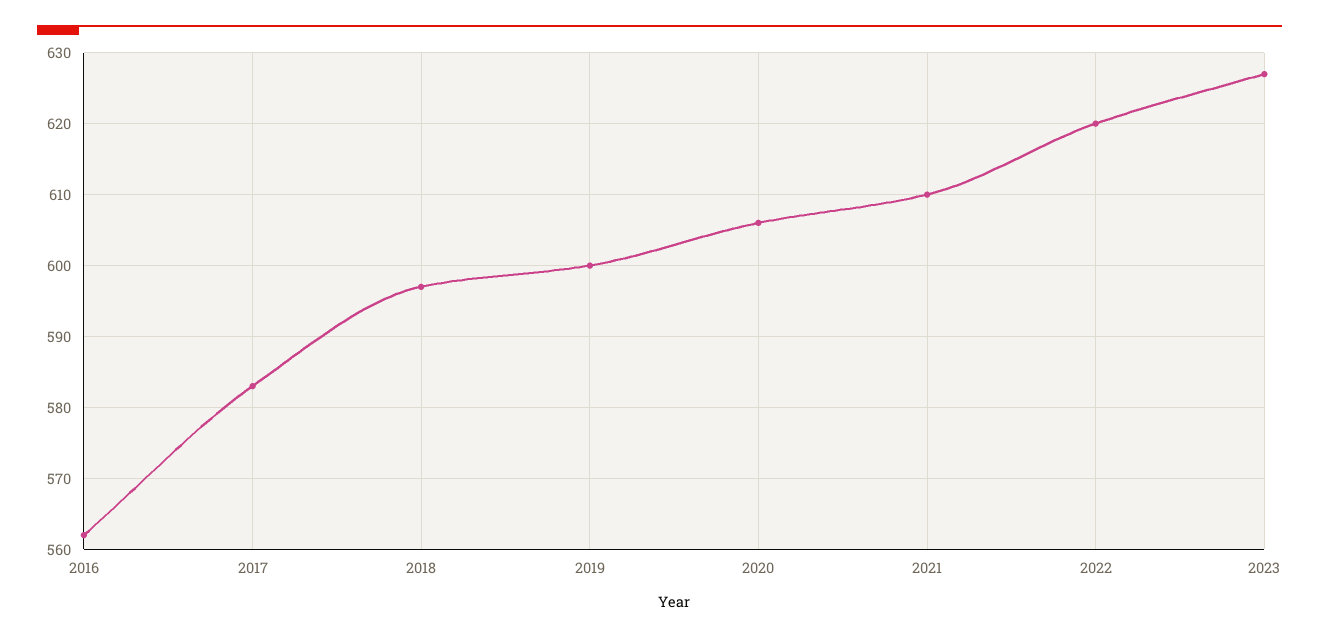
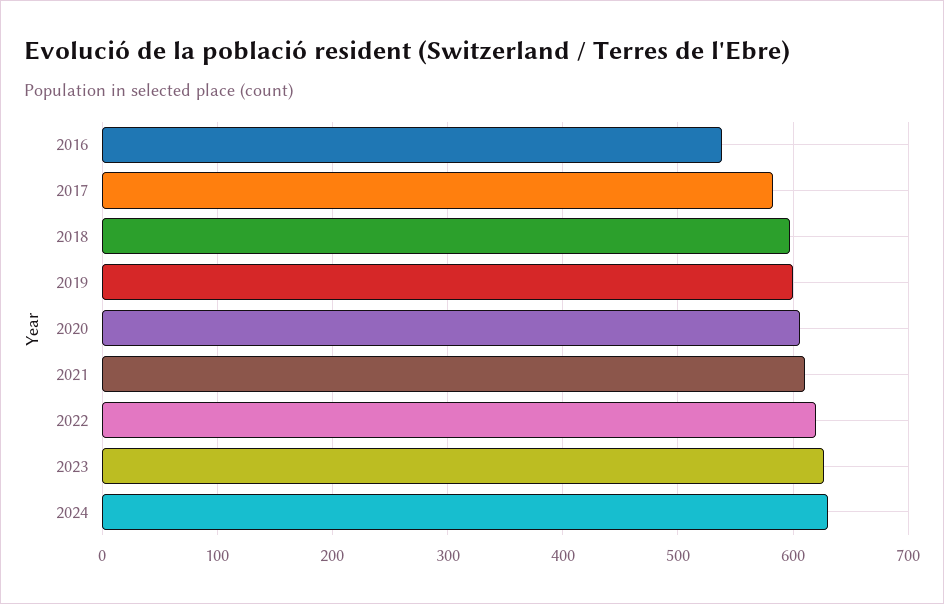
2016: 562 -> 540
2024: none -> 630

